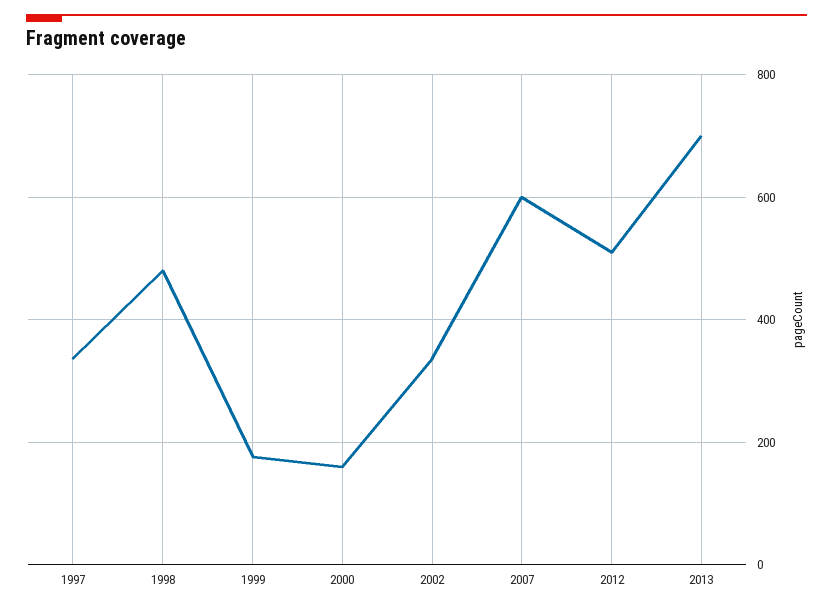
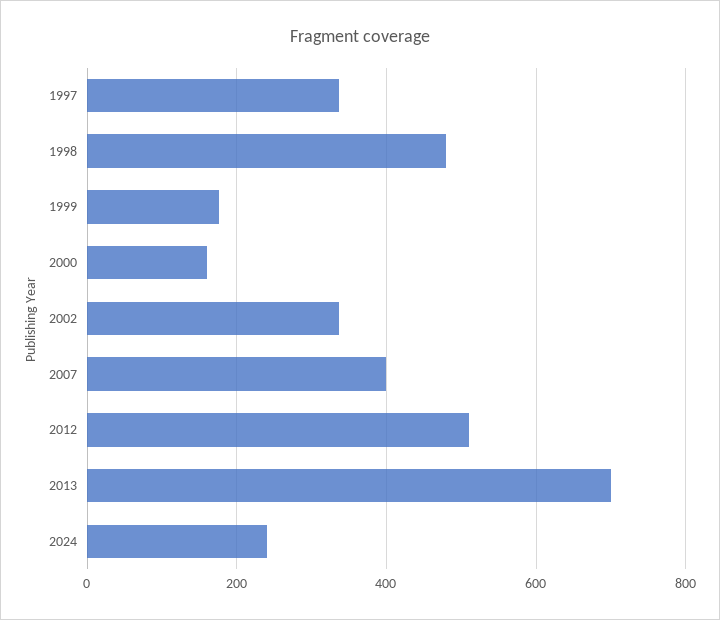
2007: 600 -> 400
2024: none -> 240

